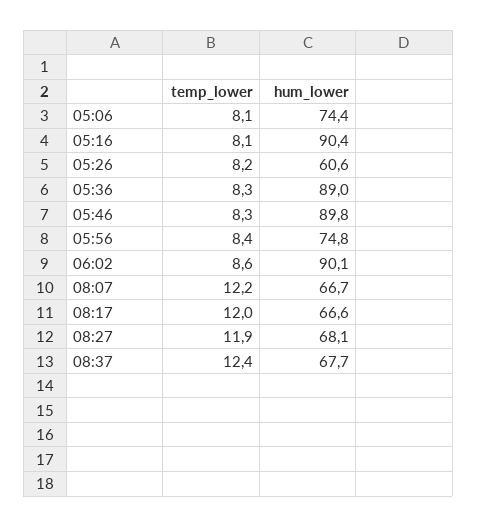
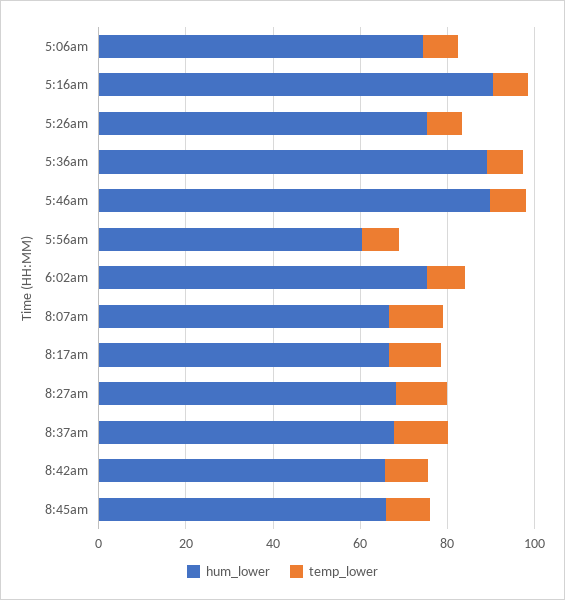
hum_lower, 05:26: 60.6 -> 75
hum_lower, 05:56: 74.8 -> 60
hum_lower, 06:02: 90.1 -> 75
hum_lower, 8:42am: none -> 65
temp_lower, 8:42am: none -> 10
hum_lower, 8:45am: none -> 65
temp_lower, 8:45am: none -> 10

